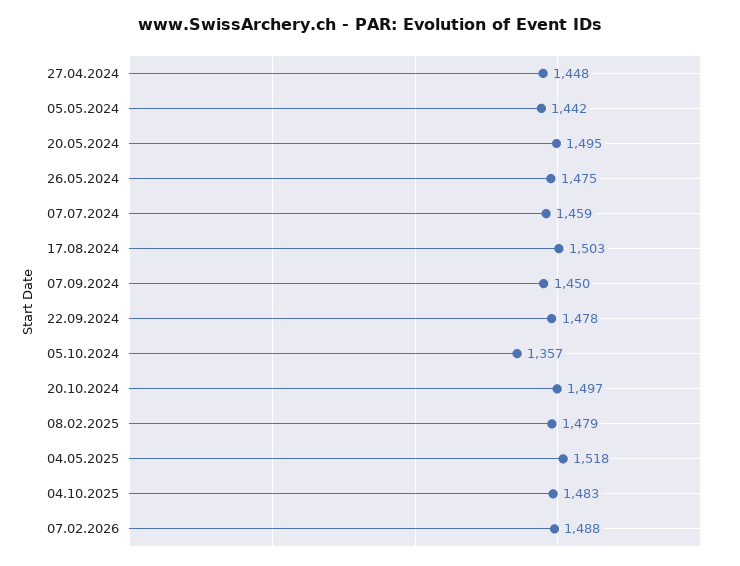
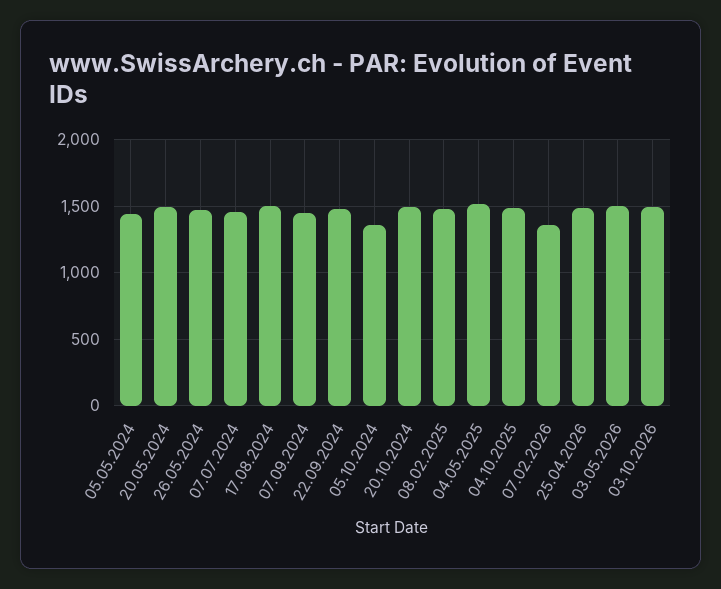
27.04.2024: 1448 -> none
07.02.2026: 1488 -> 1350
25.04.2026: none -> 1500
03.05.2026: none -> 1500
03.10.2026: none -> 1500

